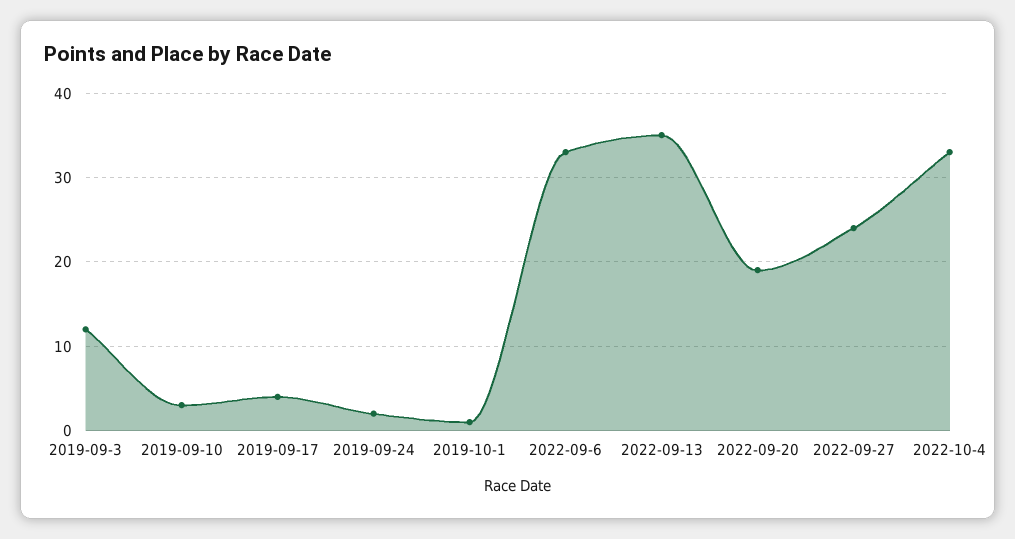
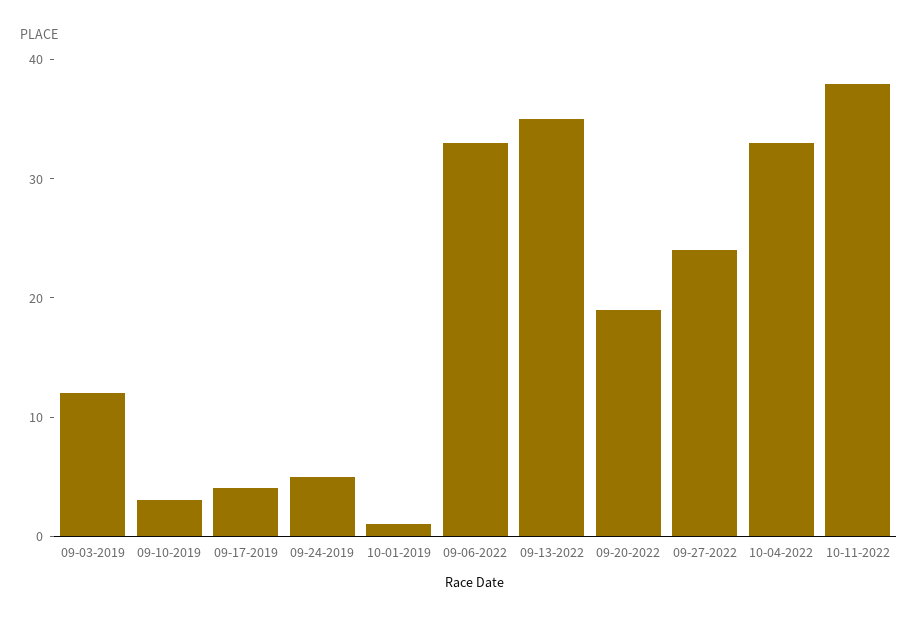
2019-09-24: 2 -> 5
10-11-2022: none -> 38

